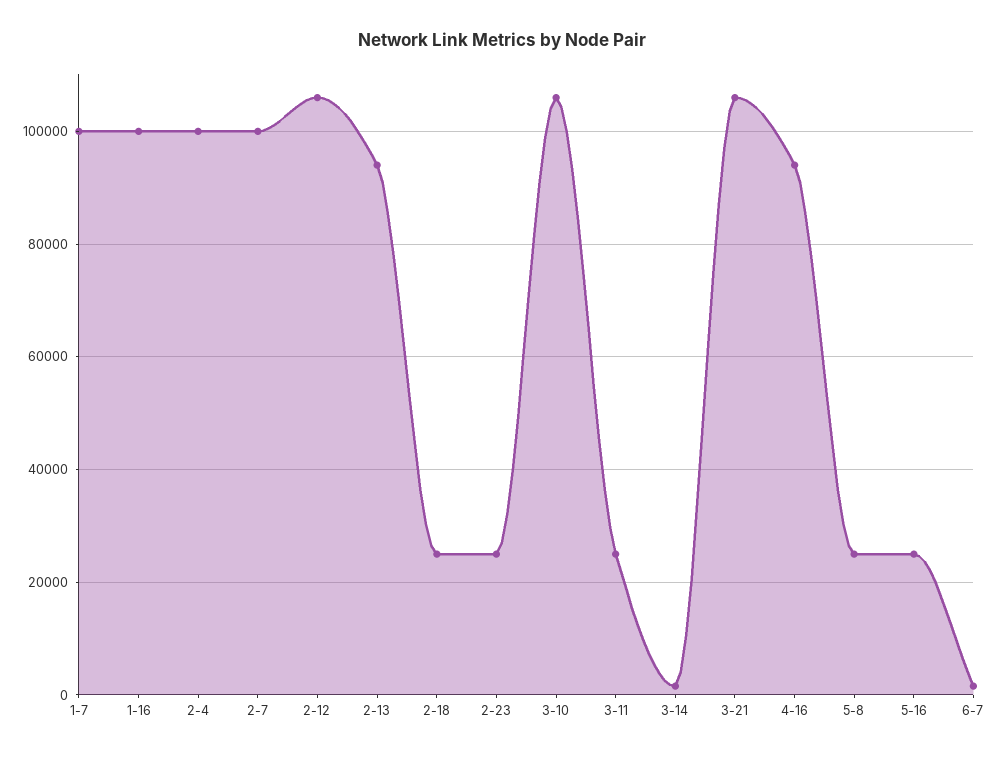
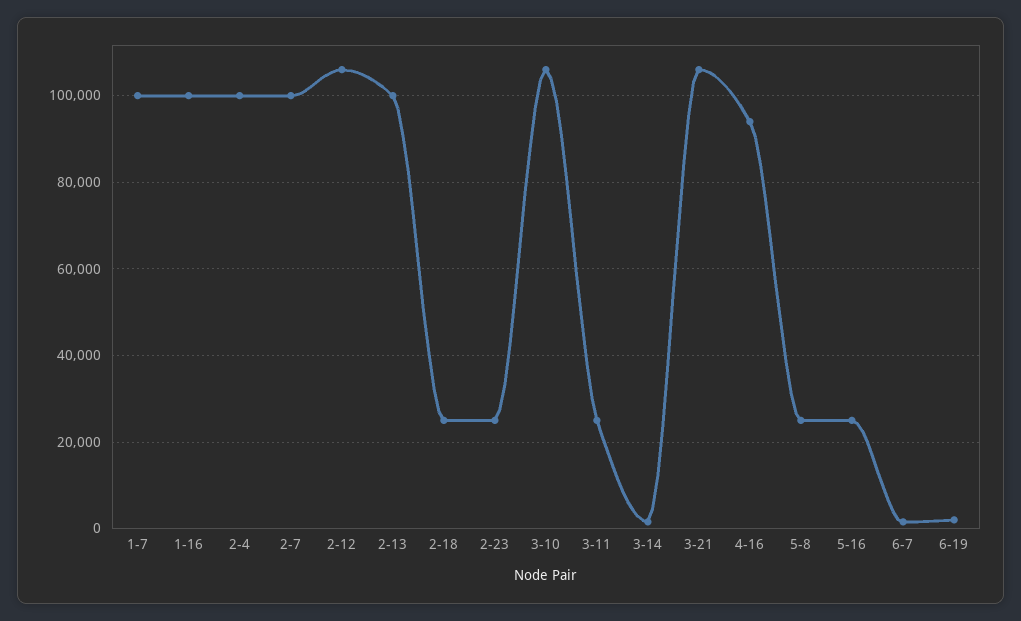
2-13: 94000 -> 100000
6-19: none -> 2000

